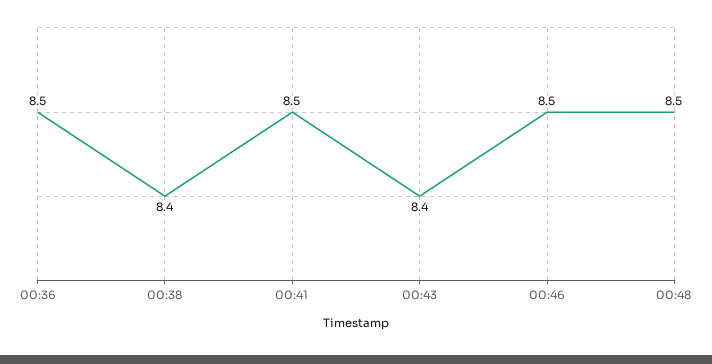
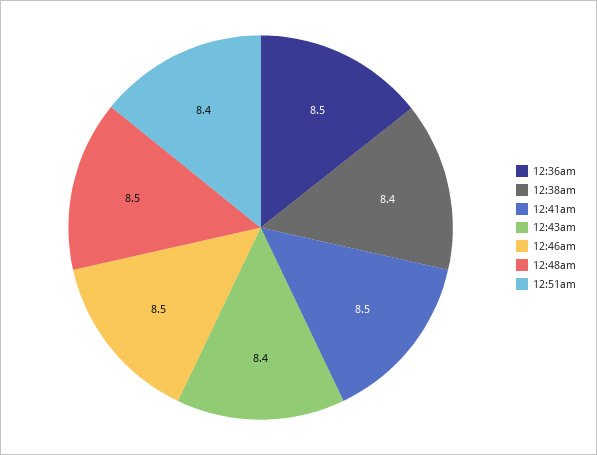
12:51am: none -> 8.4

